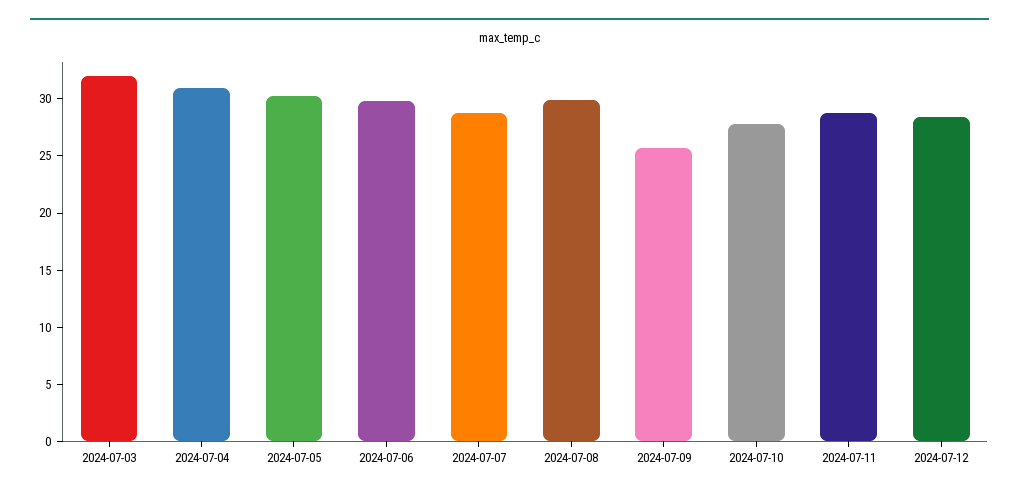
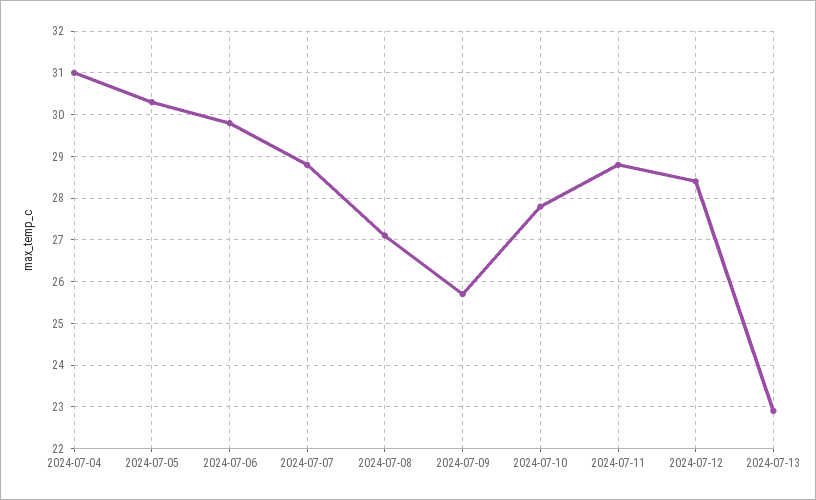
2024-07-03: 32 -> none
2024-07-08: 30 -> 27
2024-07-13: none -> 23

